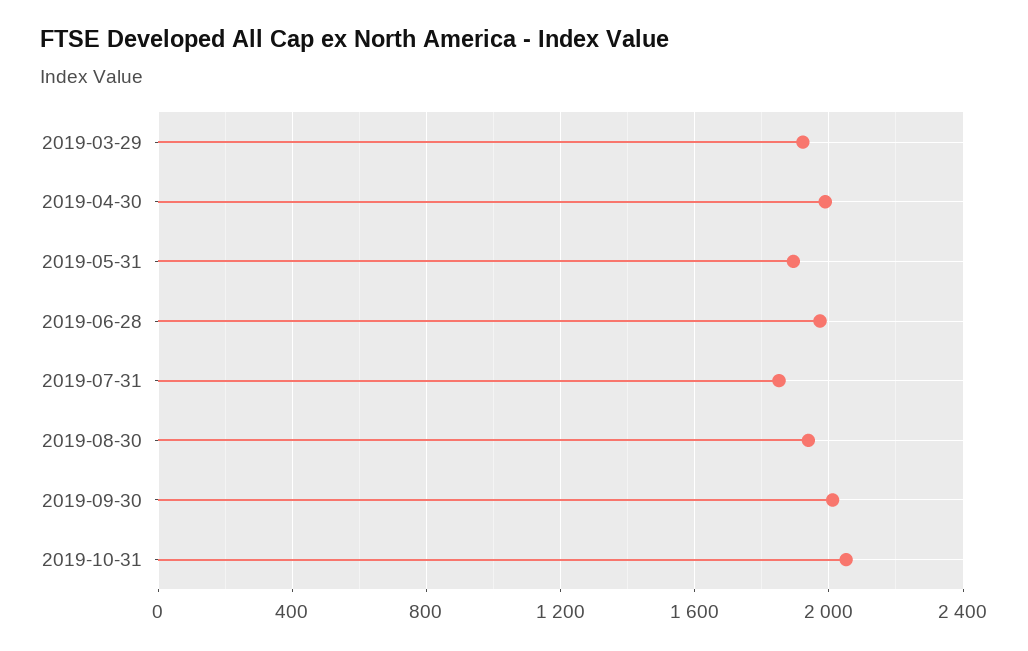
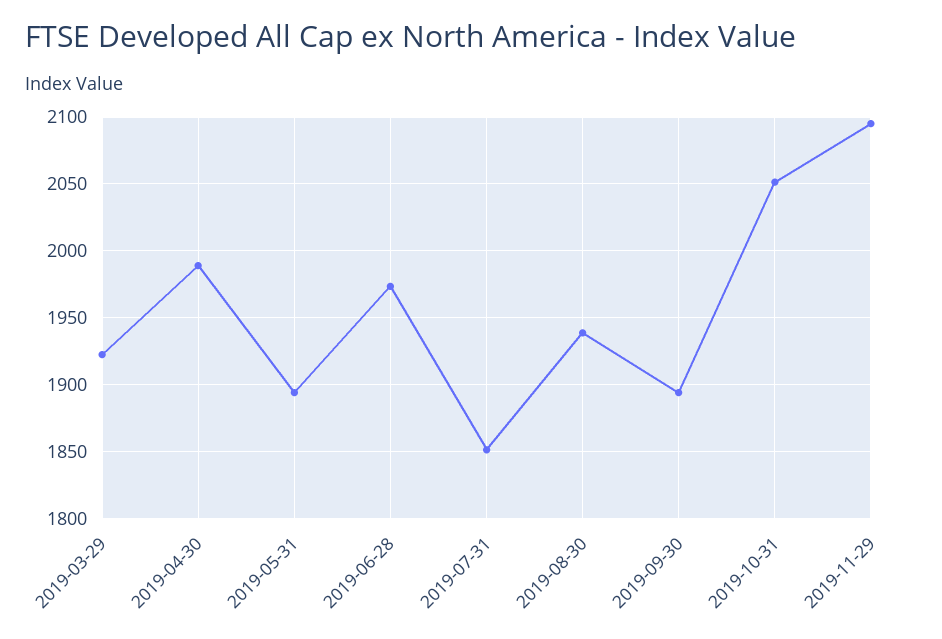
2019-09-30: 2000 -> 1895
2019-11-29: none -> 2095

